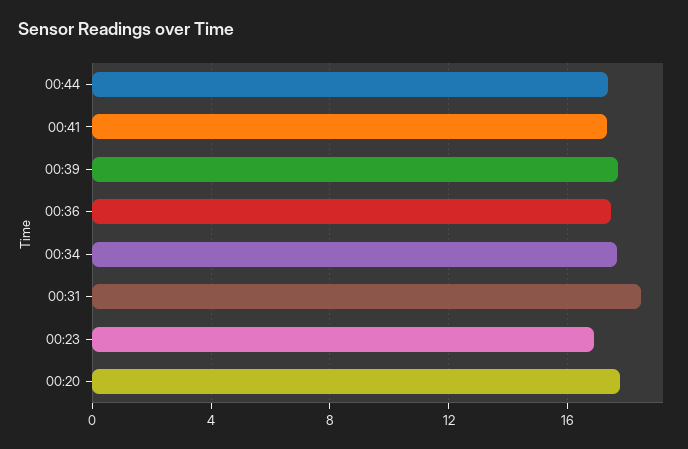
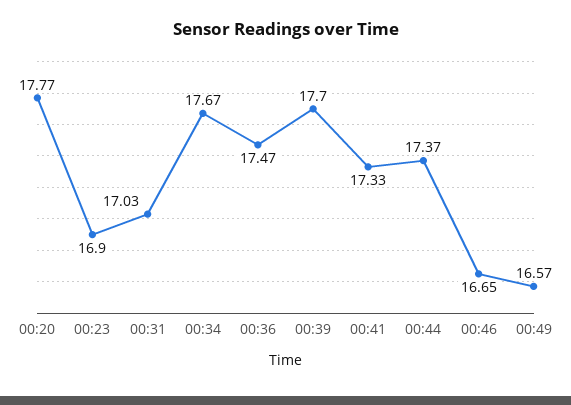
00:31: 18.5 -> 17.03
00:46: none -> 16.65
00:49: none -> 16.57

